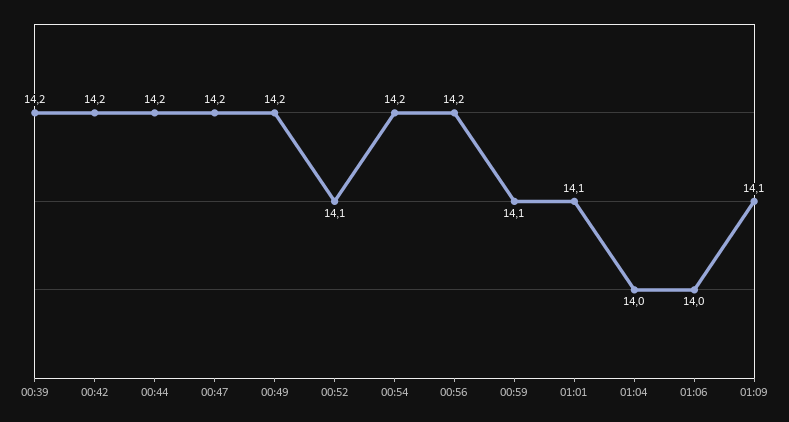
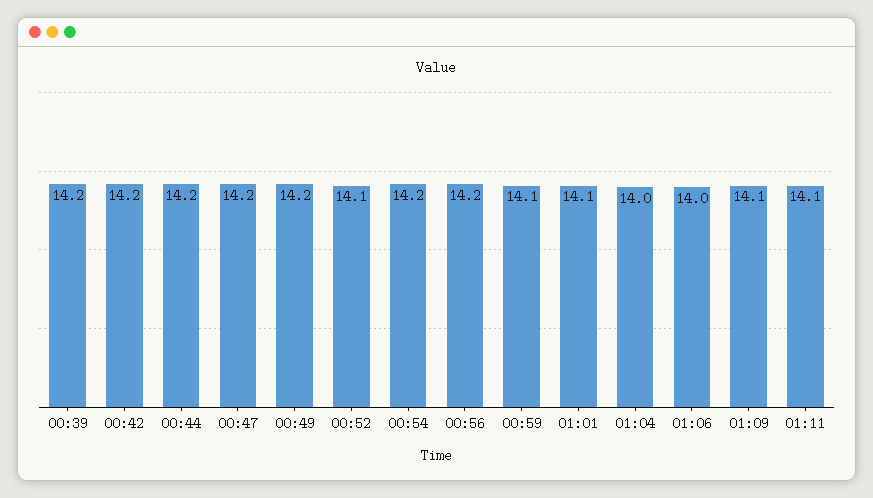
01:11: none -> 14.1

